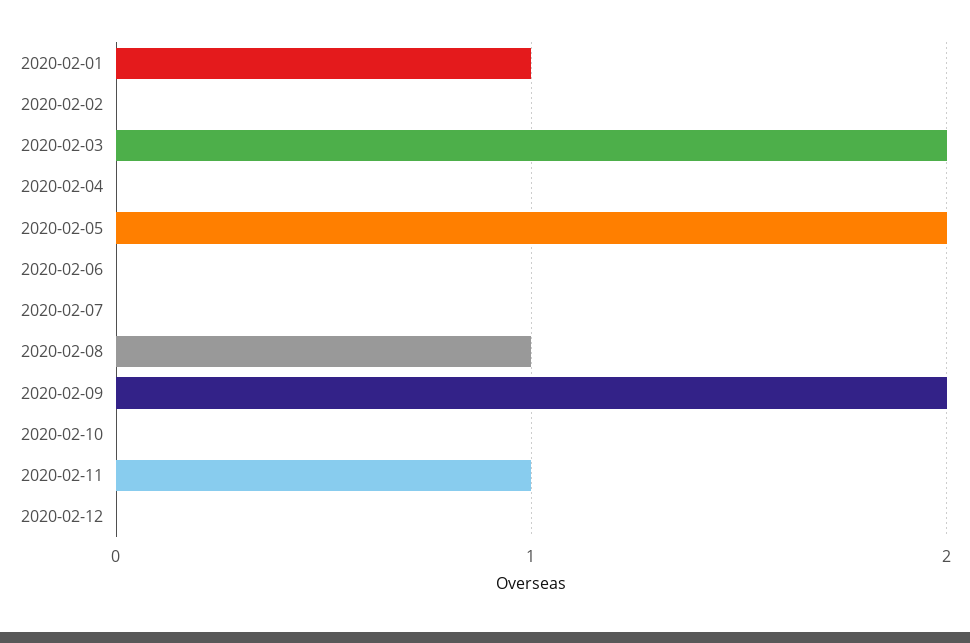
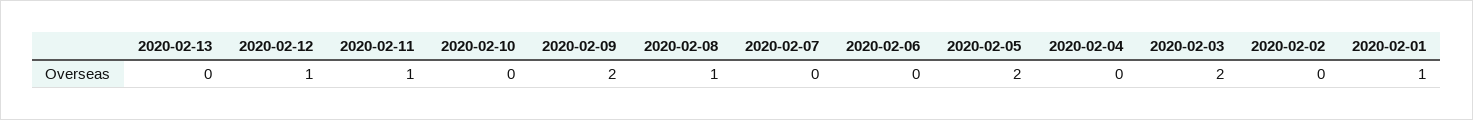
2020-02-12: 0 -> 1
2020-02-13: none -> 0

